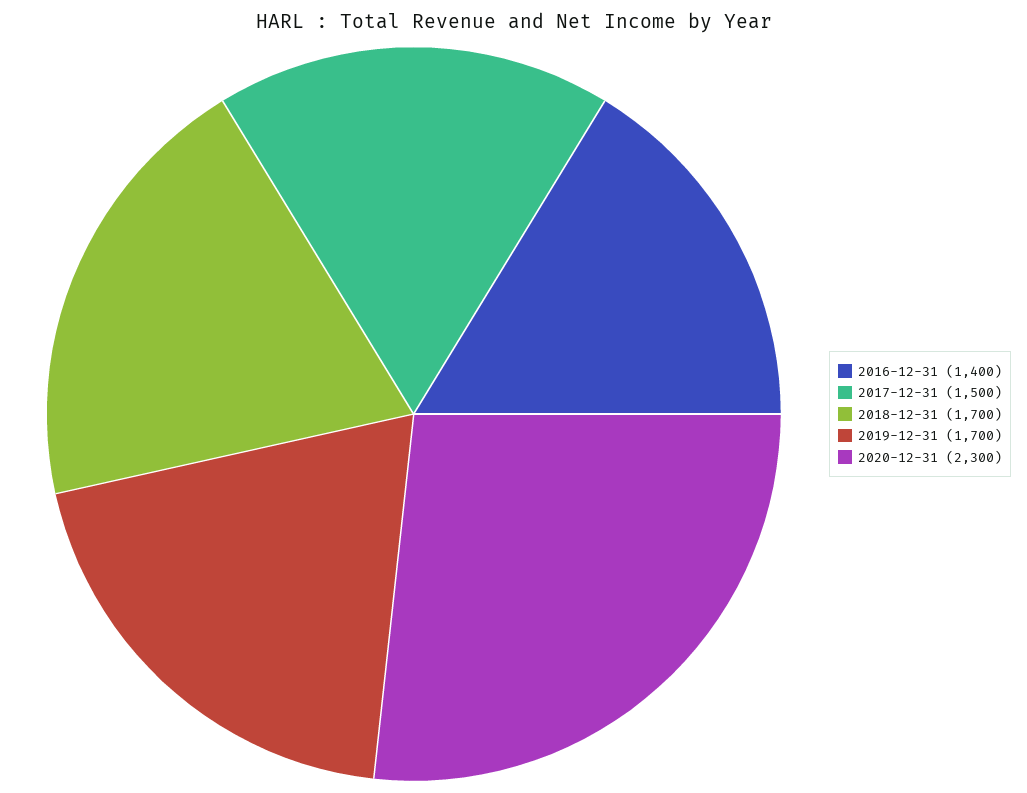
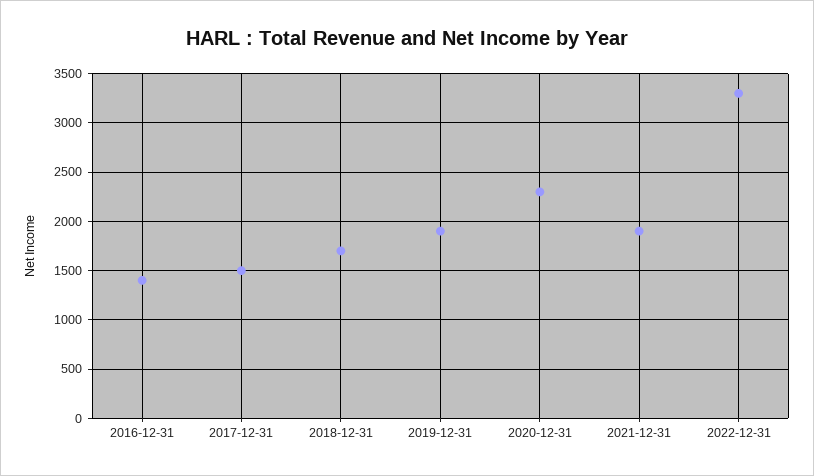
2019-12-31: 1700 -> 1900
2021-12-31: none -> 1900
2022-12-31: none -> 3300

